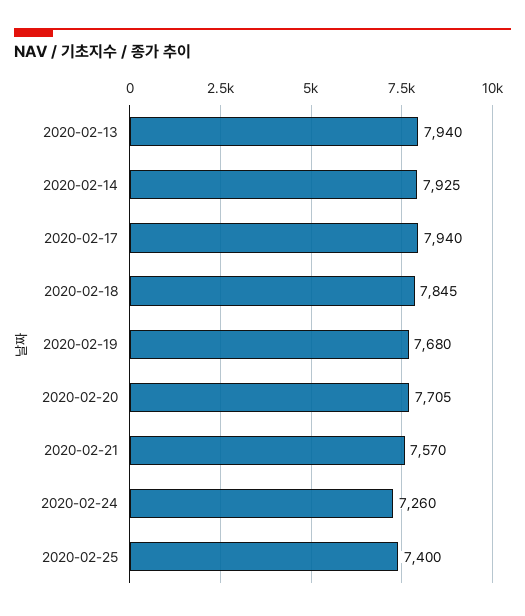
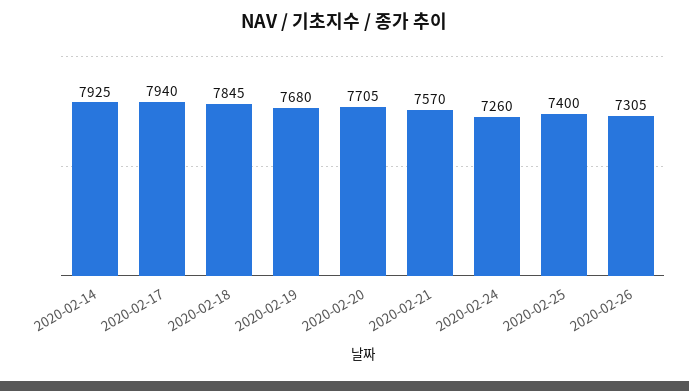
2020-02-13: 7940 -> none
2020-02-26: none -> 7305

